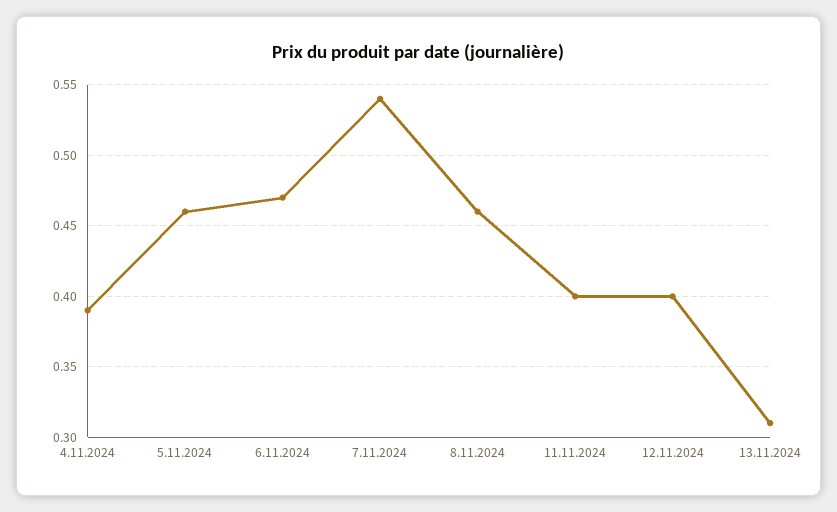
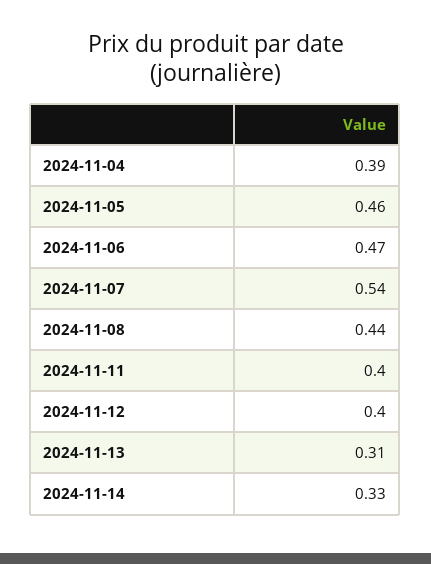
8.11.2024: 0.46 -> 0.44
2024-11-14: none -> 0.33

